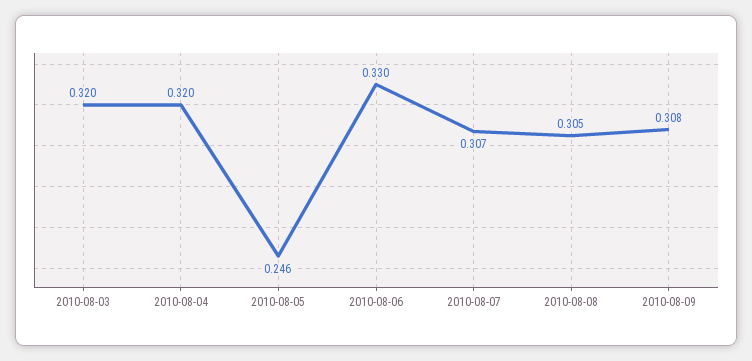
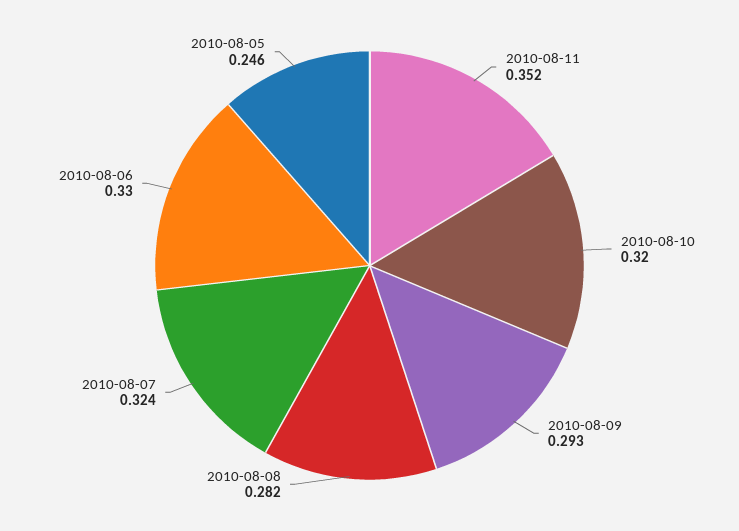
2010-08-03: 0.32 -> none
2010-08-04: 0.32 -> none
2010-08-07: 0.307 -> 0.324
2010-08-08: 0.305 -> 0.282
2010-08-09: 0.308 -> 0.293
2010-08-11: none -> 0.352
2010-08-10: none -> 0.32

